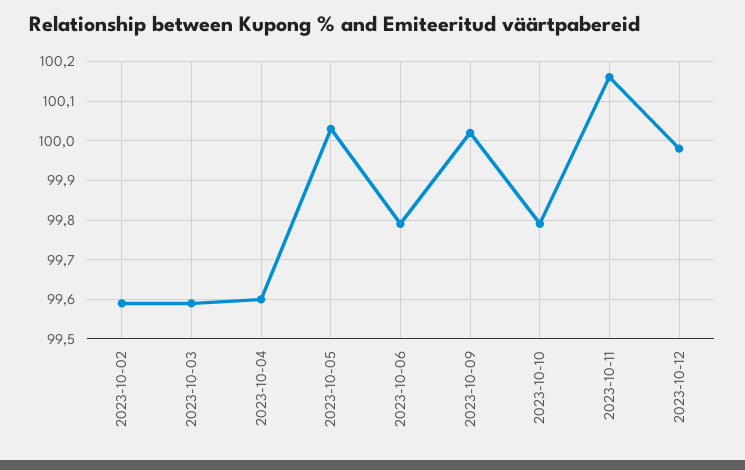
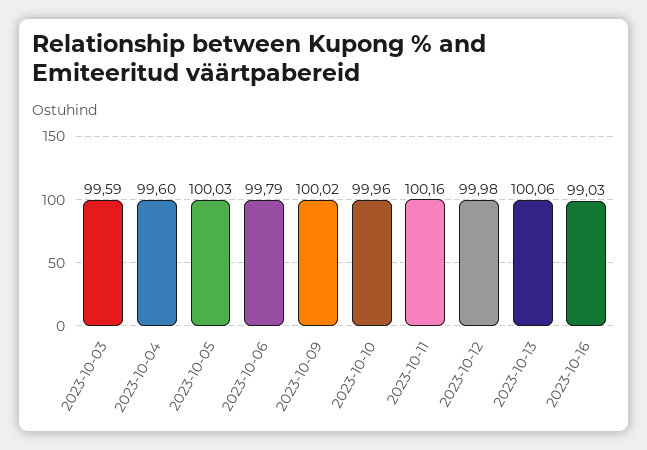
2023-10-02: 99.6 -> none
2023-10-10: 99.8 -> 99.96
2023-10-13: none -> 100.06
2023-10-16: none -> 99.03

